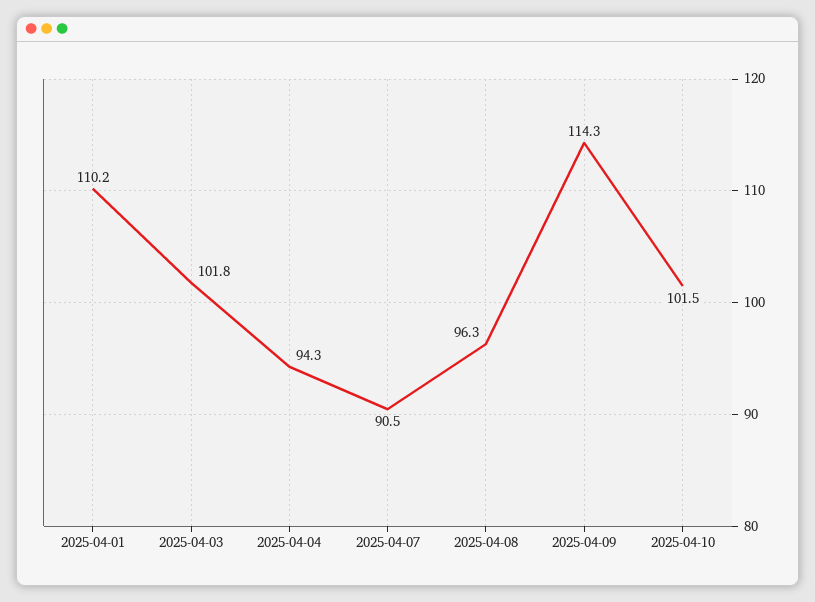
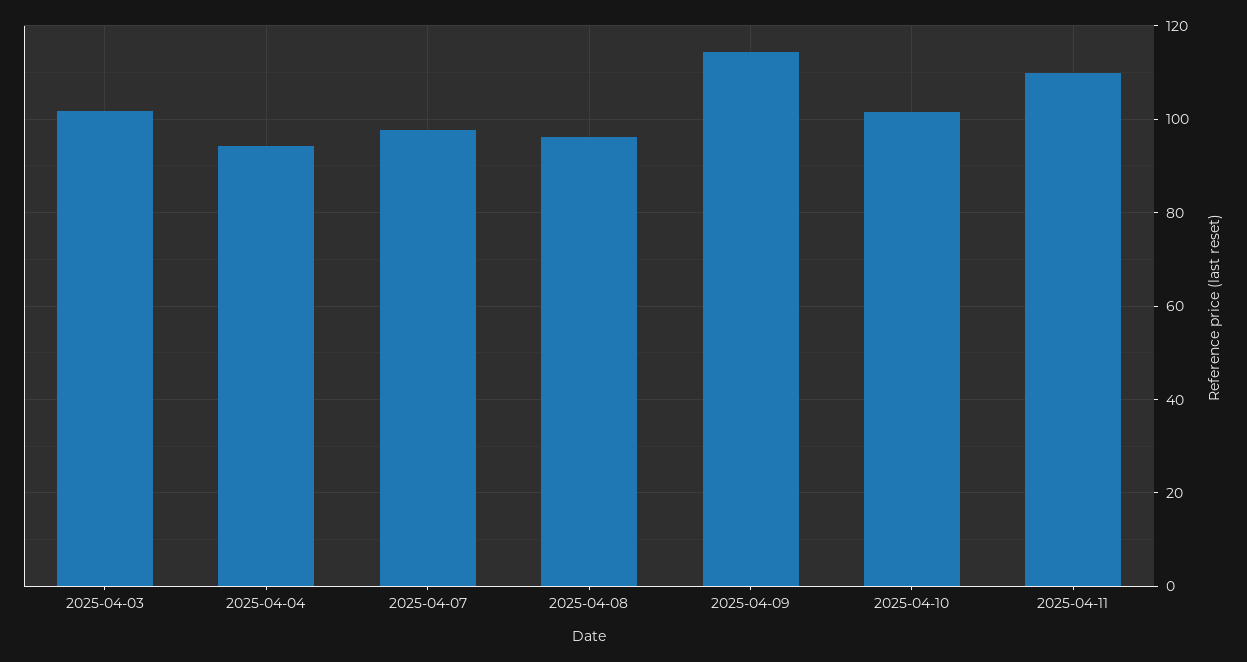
2025-04-01: 110.2 -> none
2025-04-07: 90.5 -> 98
2025-04-11: none -> 110

